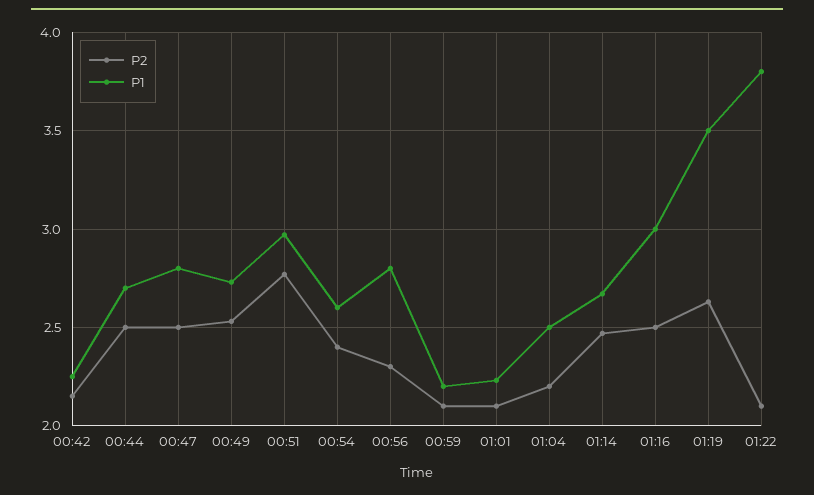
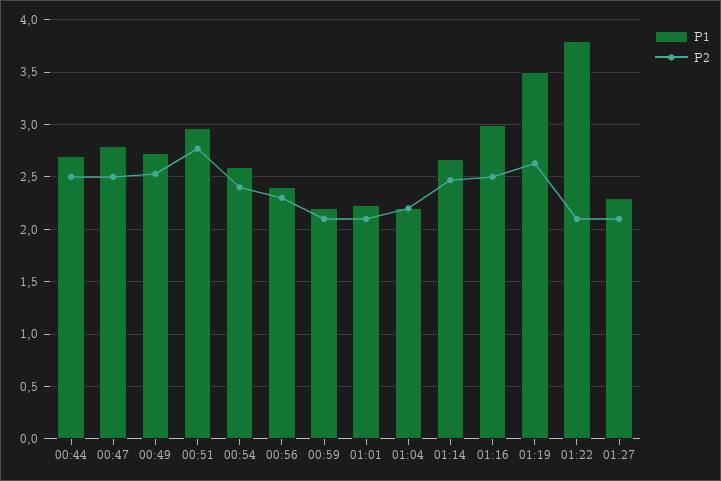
P2, 00:42: 2.15 -> none
P1, 00:42: 2.25 -> none
P1, 00:56: 2.8 -> 2.4
P1, 01:04: 2.5 -> 2.2
P1, 01:27: none -> 2.3
P2, 01:27: none -> 2.1

